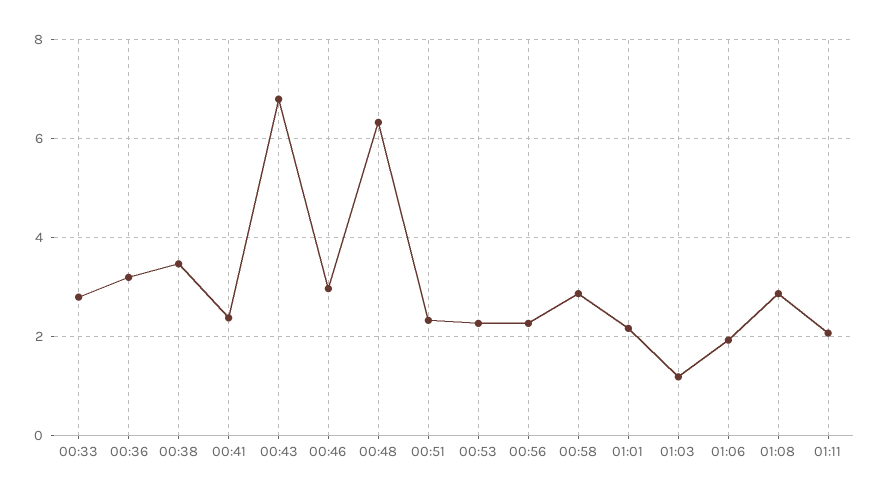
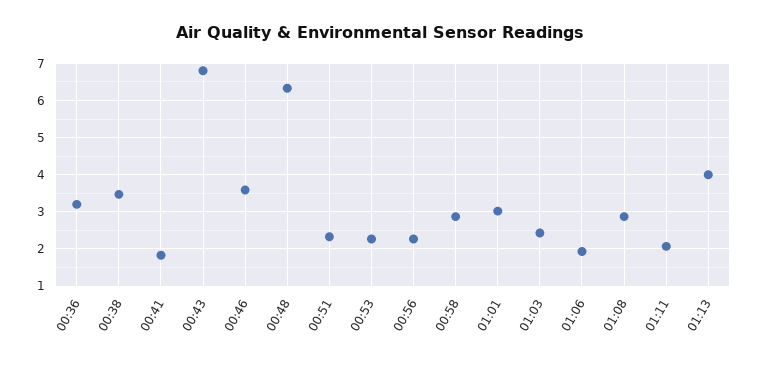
00:33: 2.8 -> none
00:41: 2.4 -> 1.8
00:46: 3 -> 3.6
01:01: 2.2 -> 3
01:03: 1.2 -> 2.4
01:13: none -> 4

